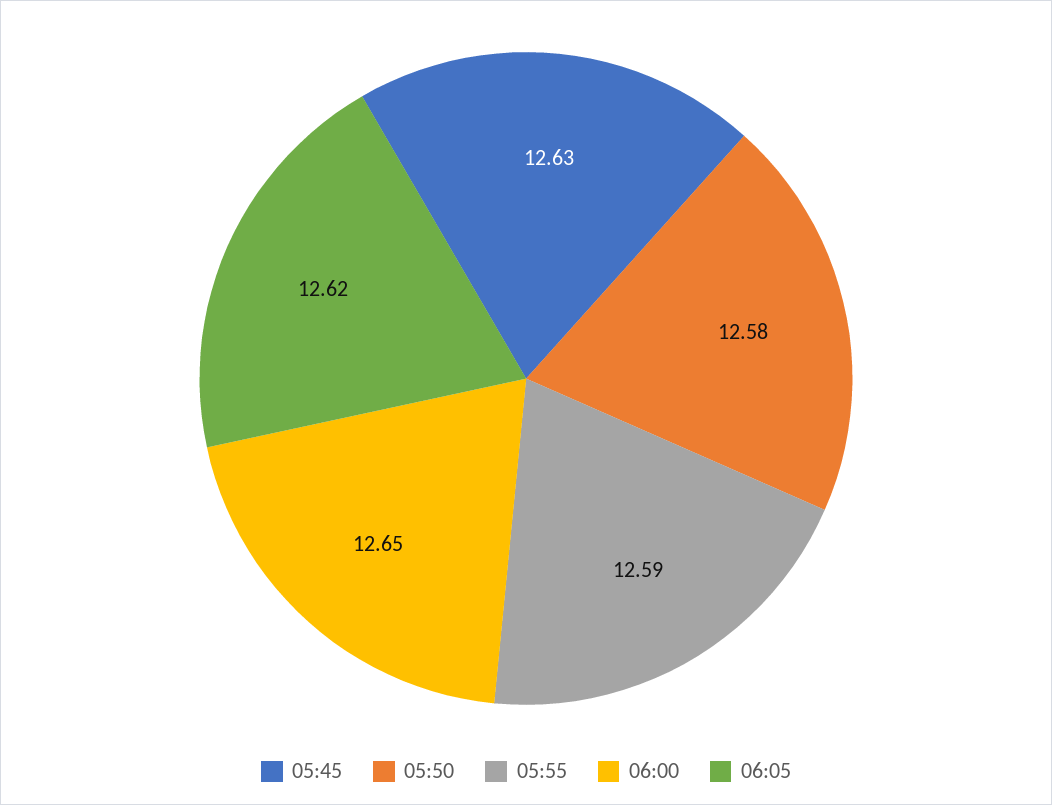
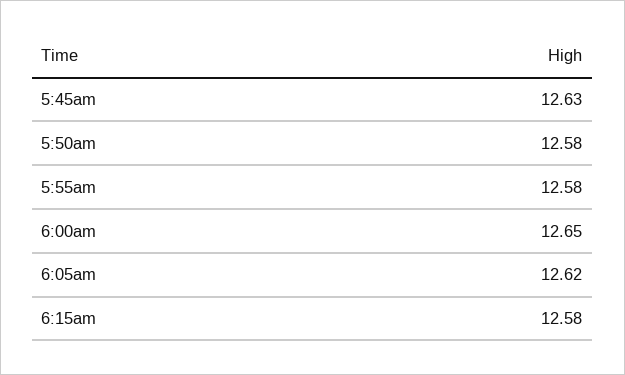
05:55: 12.59 -> 12.58
6:15am: none -> 12.58

